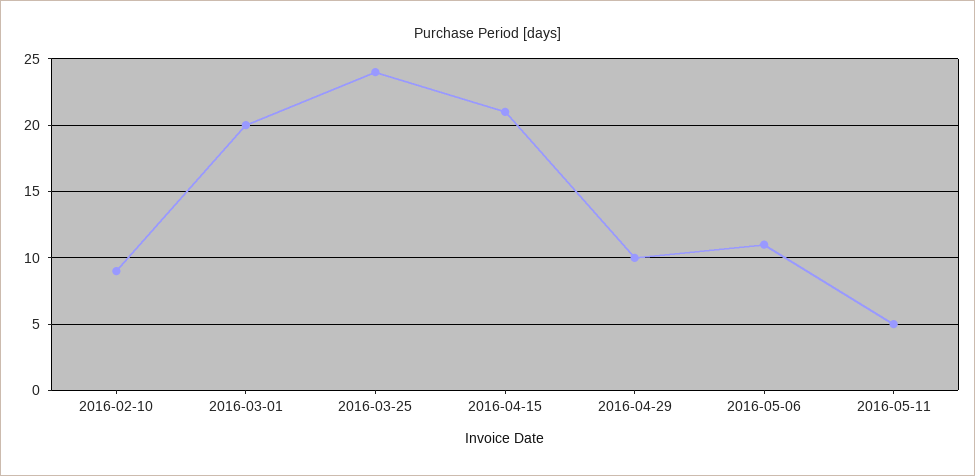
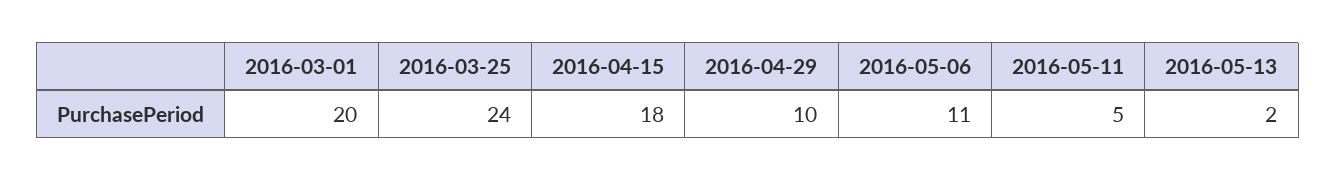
2016-02-10: 9 -> none
2016-04-15: 21 -> 18
2016-05-13: none -> 2

